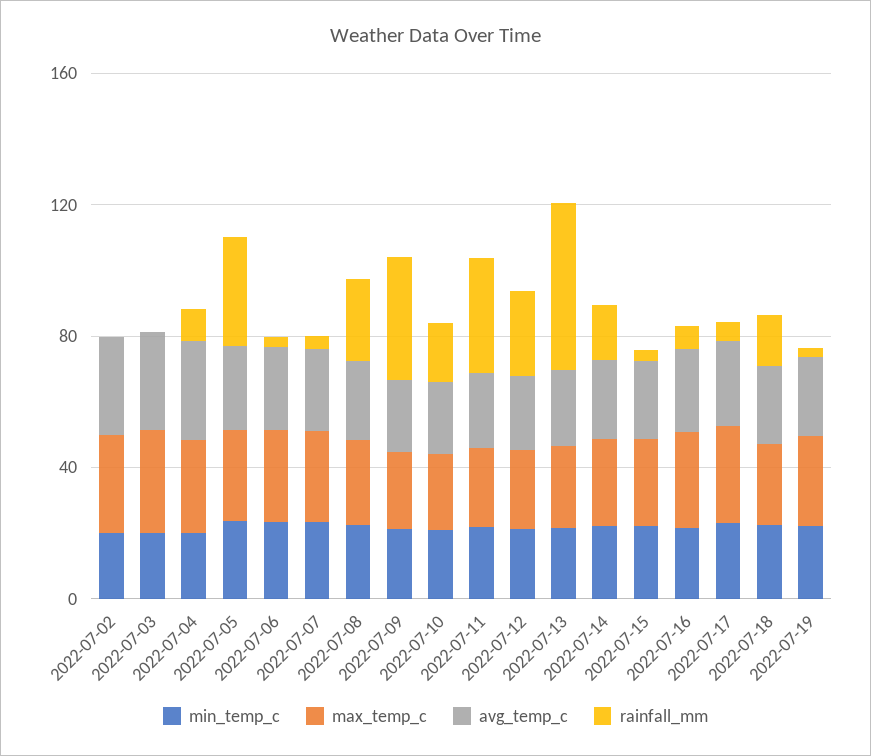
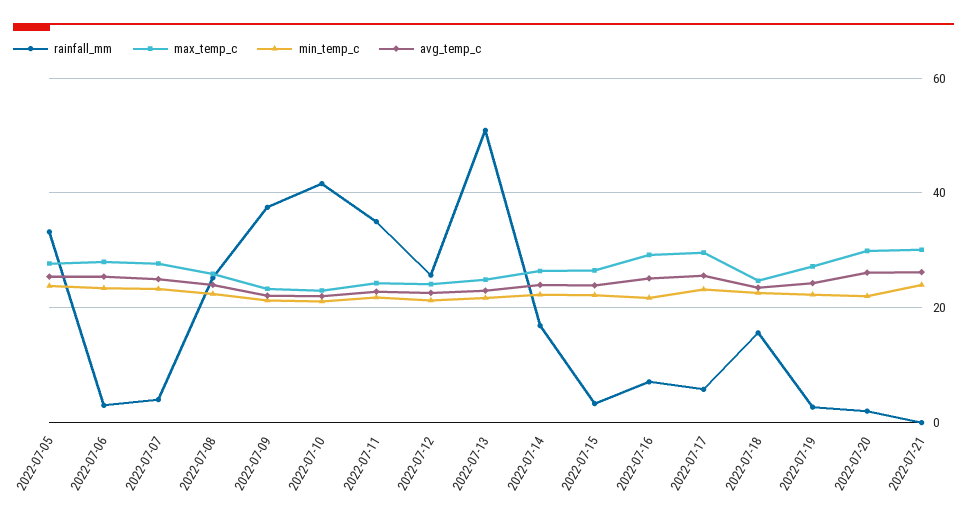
min_temp_c, 2022-07-02: 20 -> none
max_temp_c, 2022-07-02: 30 -> none
avg_temp_c, 2022-07-02: 30 -> none
rainfall_mm, 2022-07-02: 0 -> none
min_temp_c, 2022-07-03: 20 -> none
max_temp_c, 2022-07-03: 30 -> none
avg_temp_c, 2022-07-03: 30 -> none
rainfall_mm, 2022-07-03: 0 -> none
min_temp_c, 2022-07-04: 20 -> none
max_temp_c, 2022-07-04: 30 -> none
avg_temp_c, 2022-07-04: 30 -> none
rainfall_mm, 2022-07-04: 10 -> none
rainfall_mm, 2022-07-10: 20 -> 42
rainfall_mm, 2022-07-20: none -> 2
max_temp_c, 2022-07-20: none -> 30
min_temp_c, 2022-07-20: none -> 22
avg_temp_c, 2022-07-20: none -> 26
rainfall_mm, 2022-07-21: none -> 0
max_temp_c, 2022-07-21: none -> 30
min_temp_c, 2022-07-21: none -> 24
avg_temp_c, 2022-07-21: none -> 26

